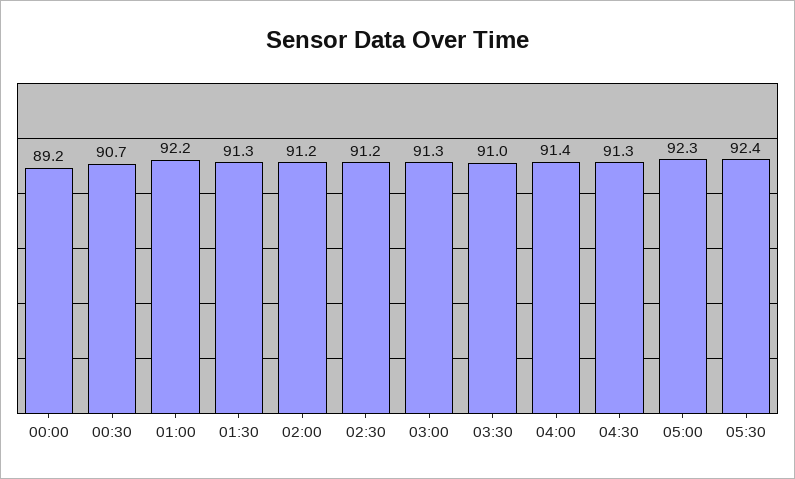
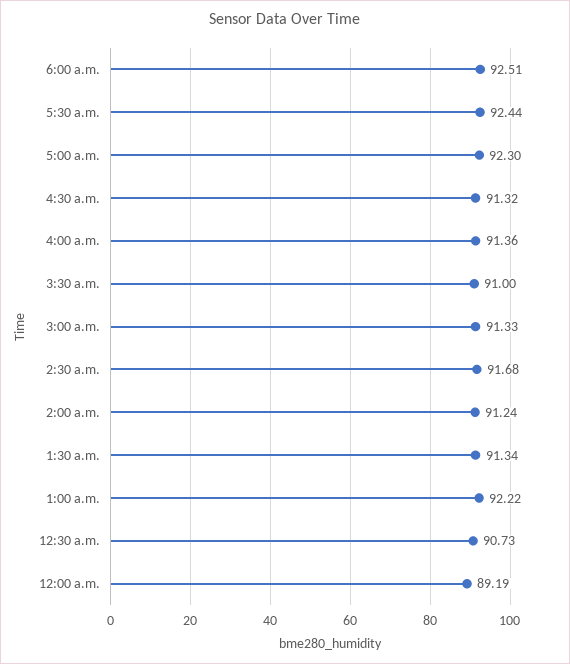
02:30: 91.2 -> 91.68
6:00 a.m.: none -> 92.51

